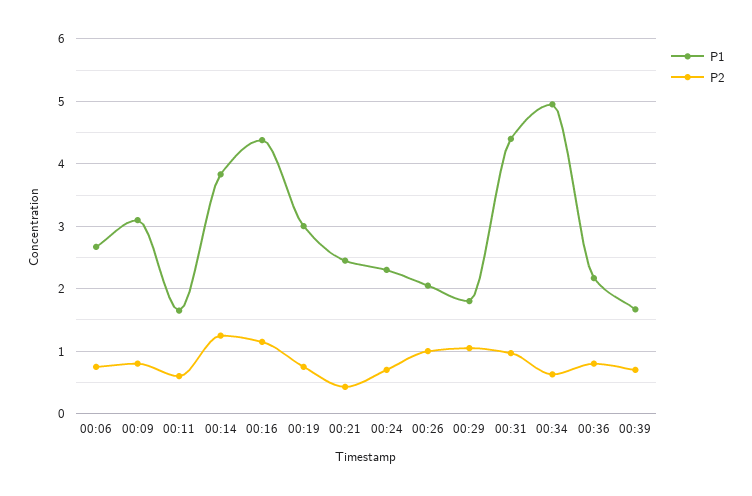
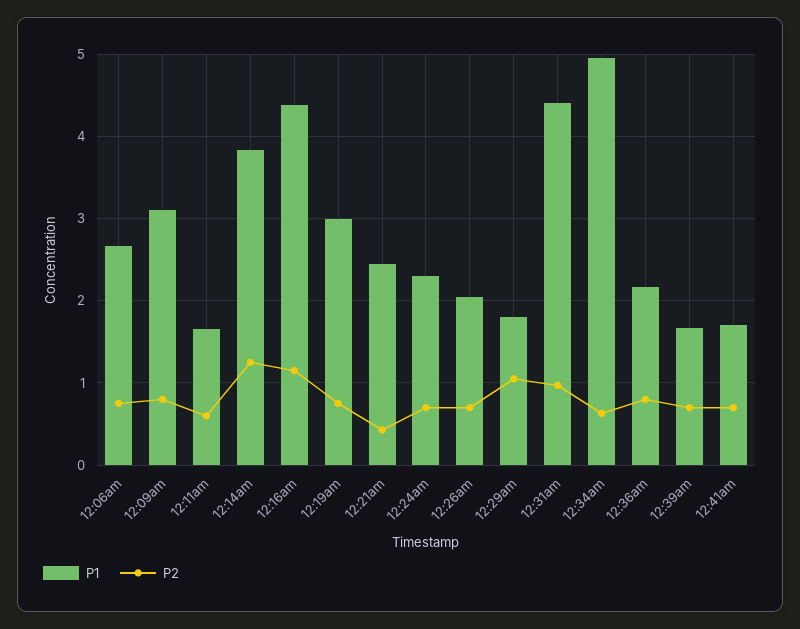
P2, 00:26: 1 -> 0.7
P1, 12:41am: none -> 1.7
P2, 12:41am: none -> 0.7

